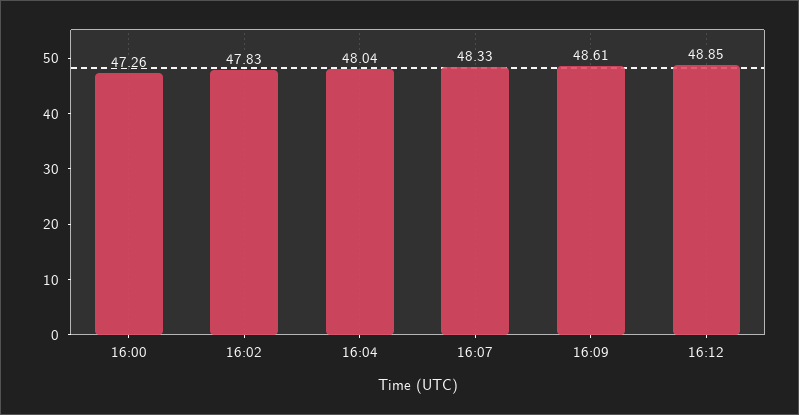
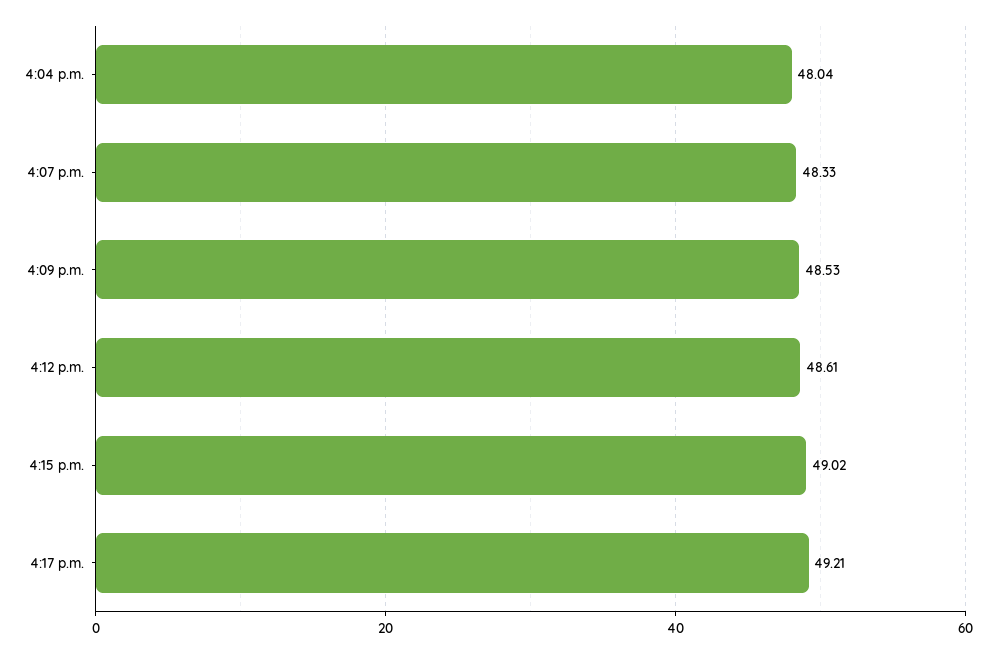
16:00: 47.26 -> none
16:02: 47.83 -> none
16:09: 48.61 -> 48.53
16:12: 48.85 -> 48.61
4:15 p.m.: none -> 49.02
4:17 p.m.: none -> 49.21

